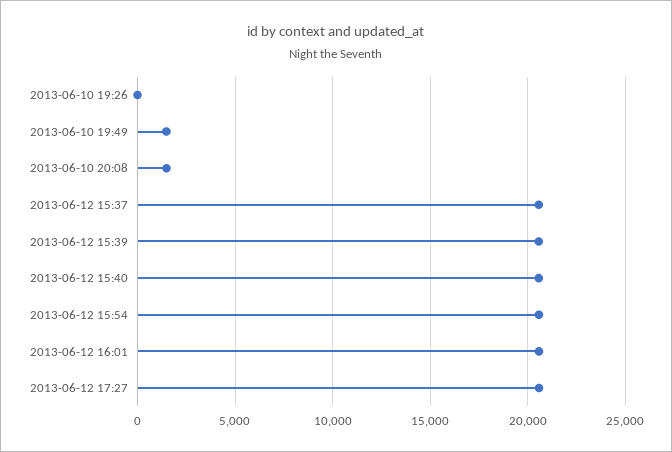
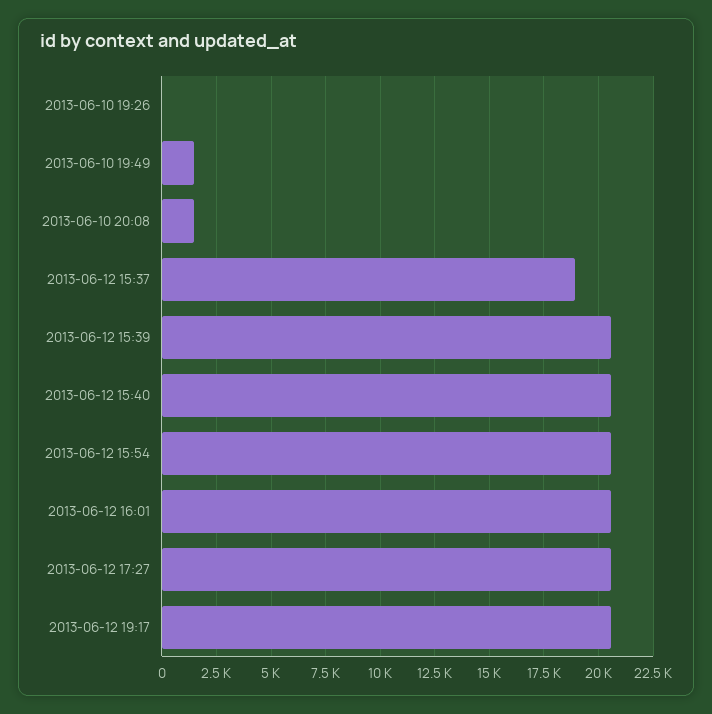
2013-06-12 15:37: 20500 -> 19000
2013-06-12 19:17: none -> 20500

